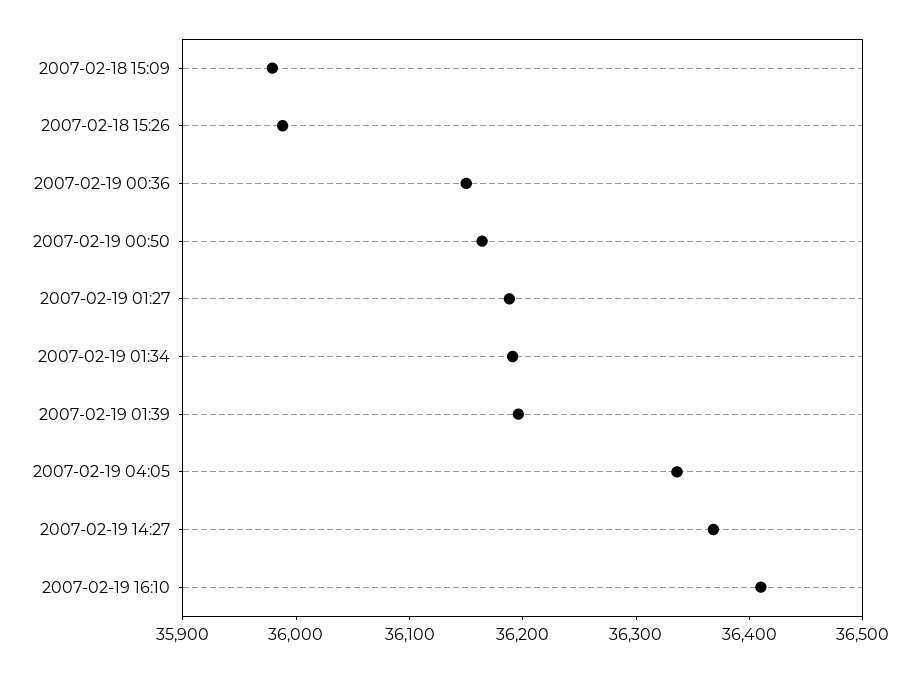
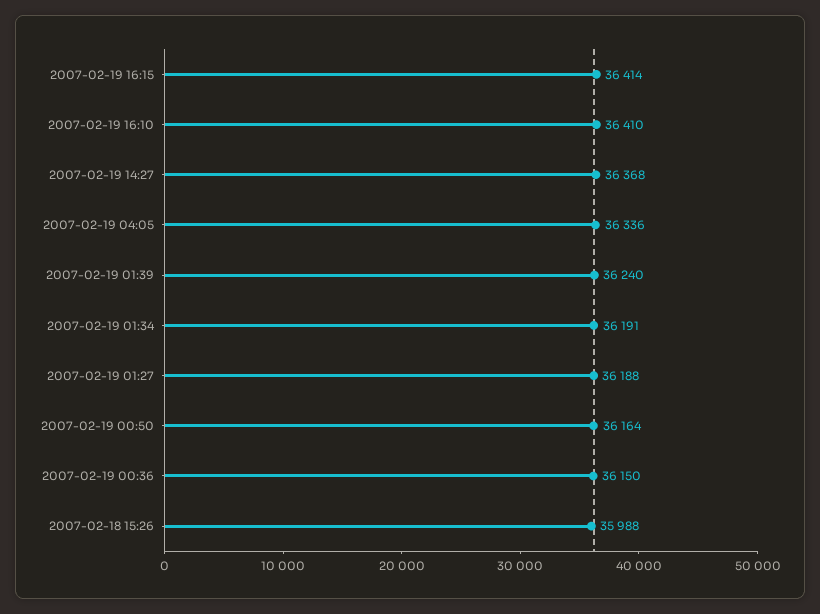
2007-02-18 15:09: 35980 -> none
2007-02-19 01:39: 36200 -> 36240
2007-02-19 16:15: none -> 36414

